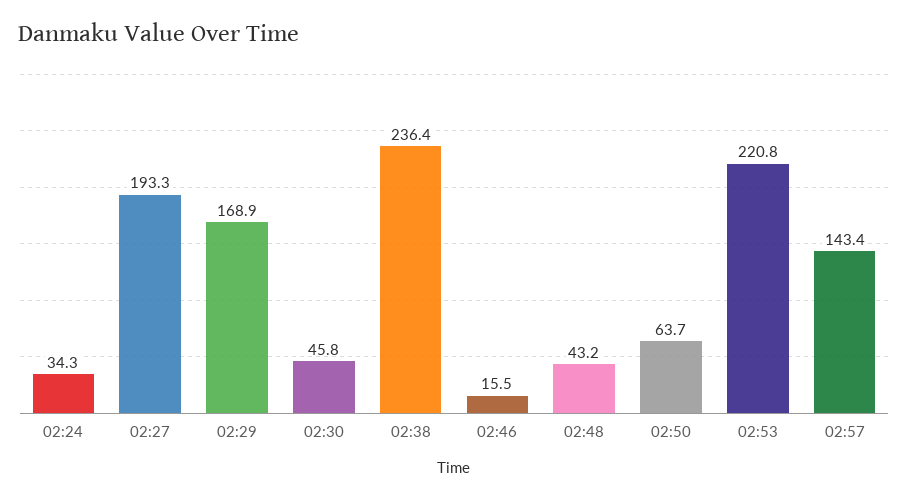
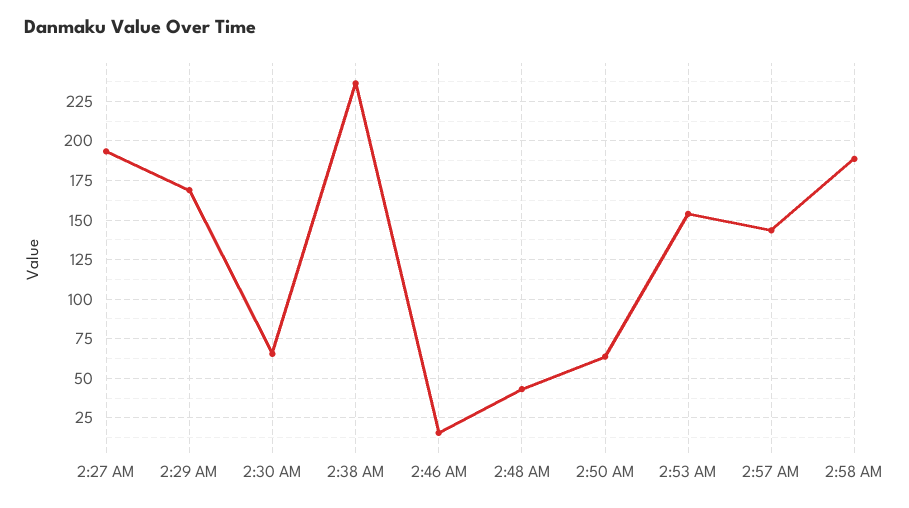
02:24: 34.3 -> none
02:30: 45.8 -> 65
02:53: 220.8 -> 155
2:58 AM: none -> 190

